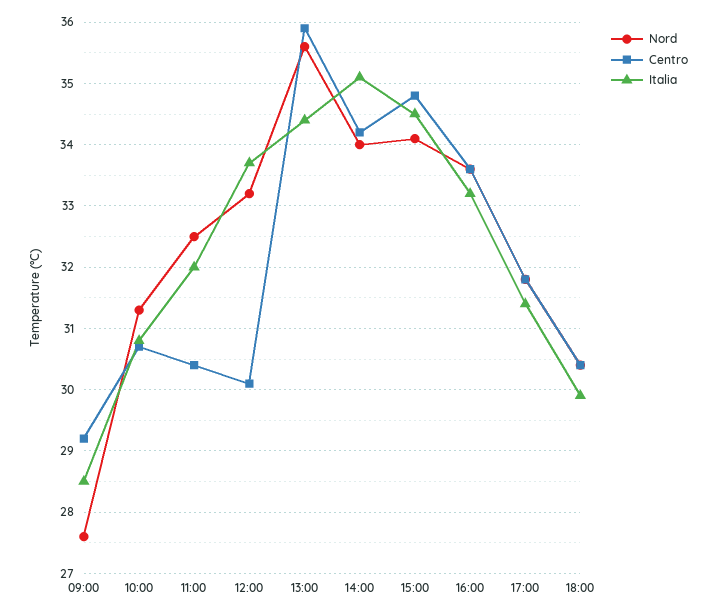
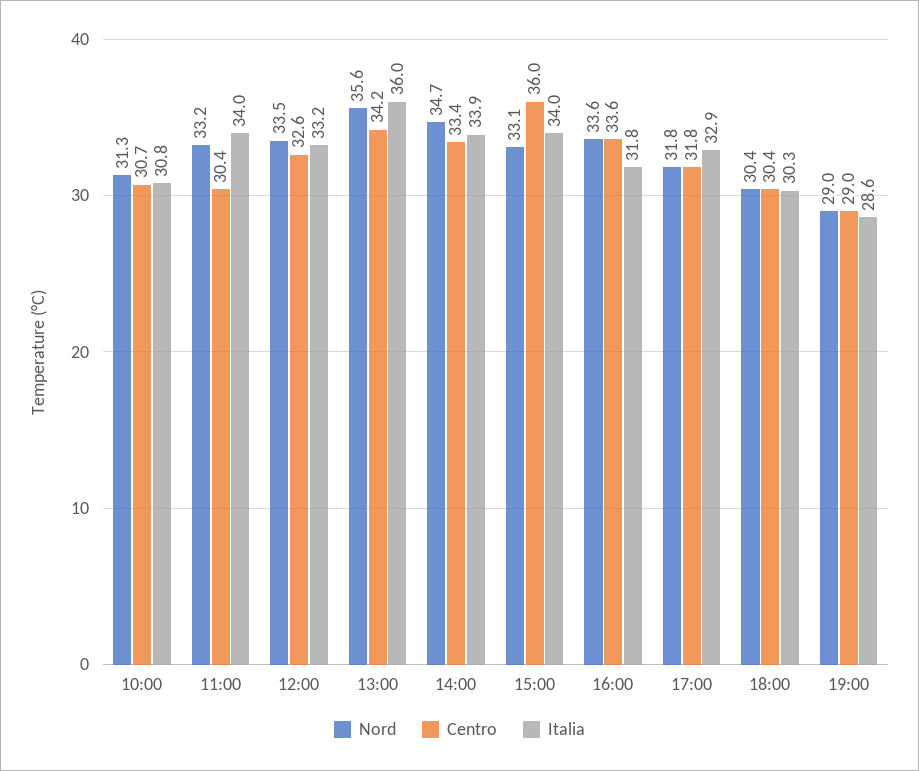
Nord, 09:00: 27.6 -> none
Centro, 09:00: 29.2 -> none
Italia, 09:00: 28.5 -> none
Nord, 11:00: 32.5 -> 33.2
Italia, 11:00: 32 -> 34
Nord, 12:00: 33.2 -> 33.5
Centro, 12:00: 30.1 -> 32.6
Italia, 12:00: 33.7 -> 33.2
Centro, 13:00: 35.9 -> 34.2
Italia, 13:00: 34.4 -> 36
Nord, 14:00: 34 -> 34.7
Centro, 14:00: 34.2 -> 33.4
Italia, 14:00: 35.1 -> 33.9
Nord, 15:00: 34.1 -> 33.1
Centro, 15:00: 34.8 -> 36
Italia, 15:00: 34.5 -> 34
Italia, 16:00: 33.2 -> 31.8
Italia, 17:00: 31.4 -> 32.9
Italia, 18:00: 29.9 -> 30.3
Nord, 19:00: none -> 29
Centro, 19:00: none -> 29
Italia, 19:00: none -> 28.6

